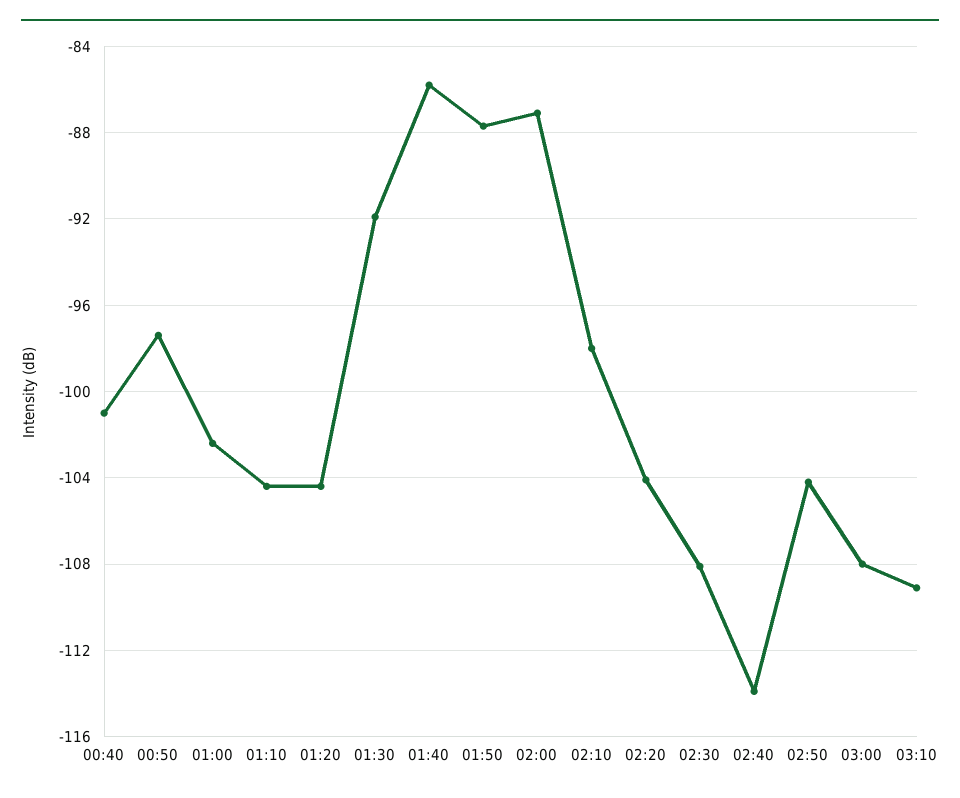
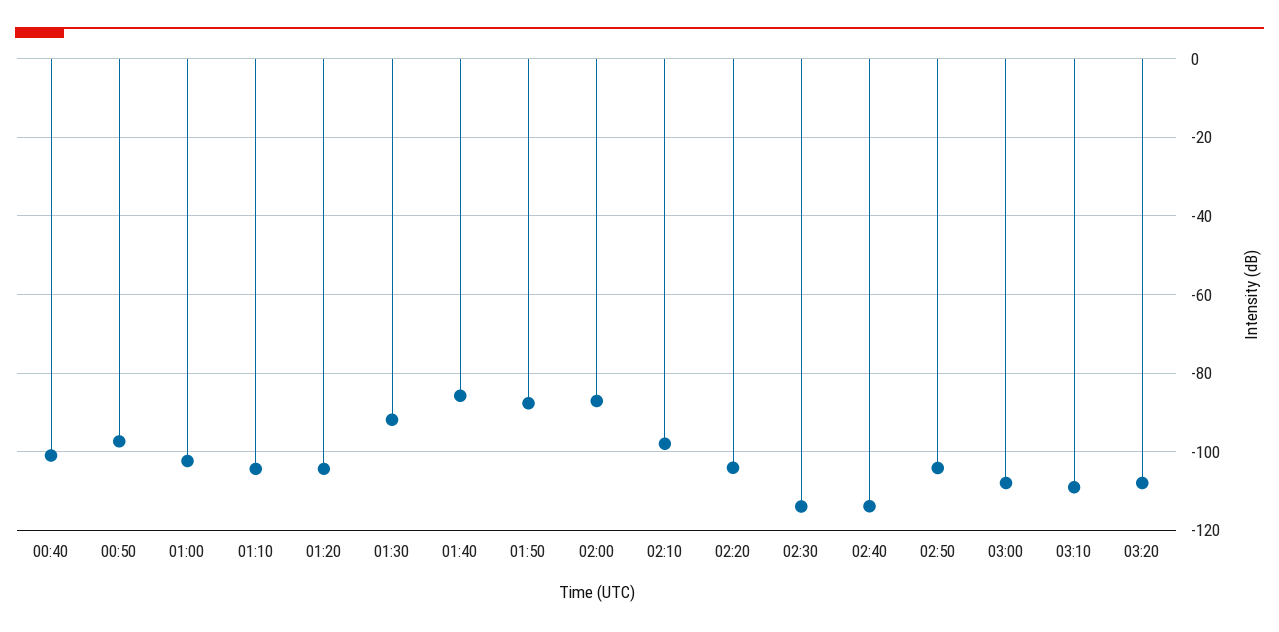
02:30: -108 -> -114
03:20: none -> -108

